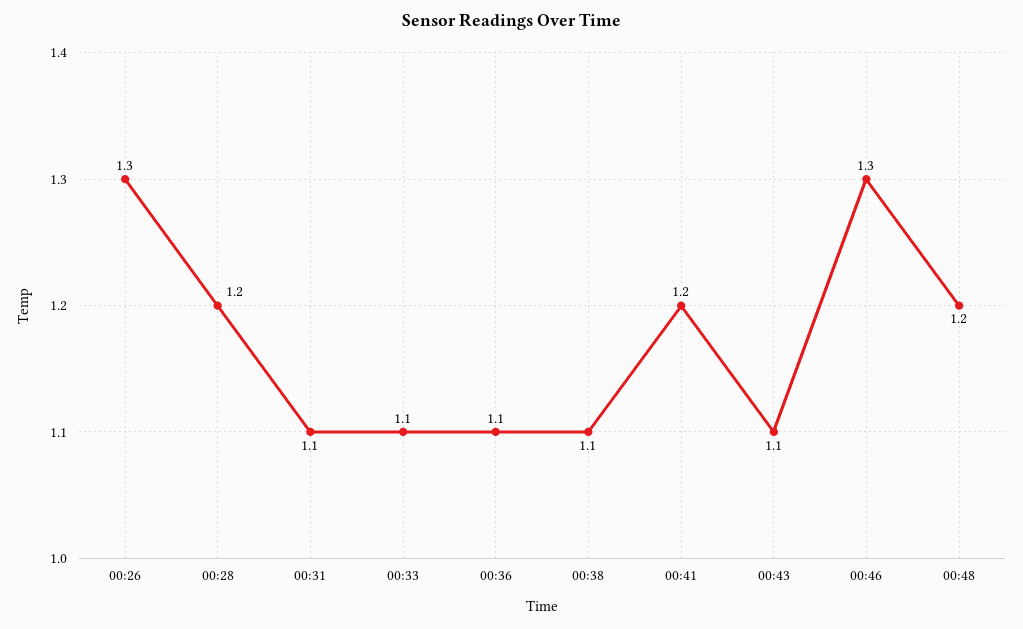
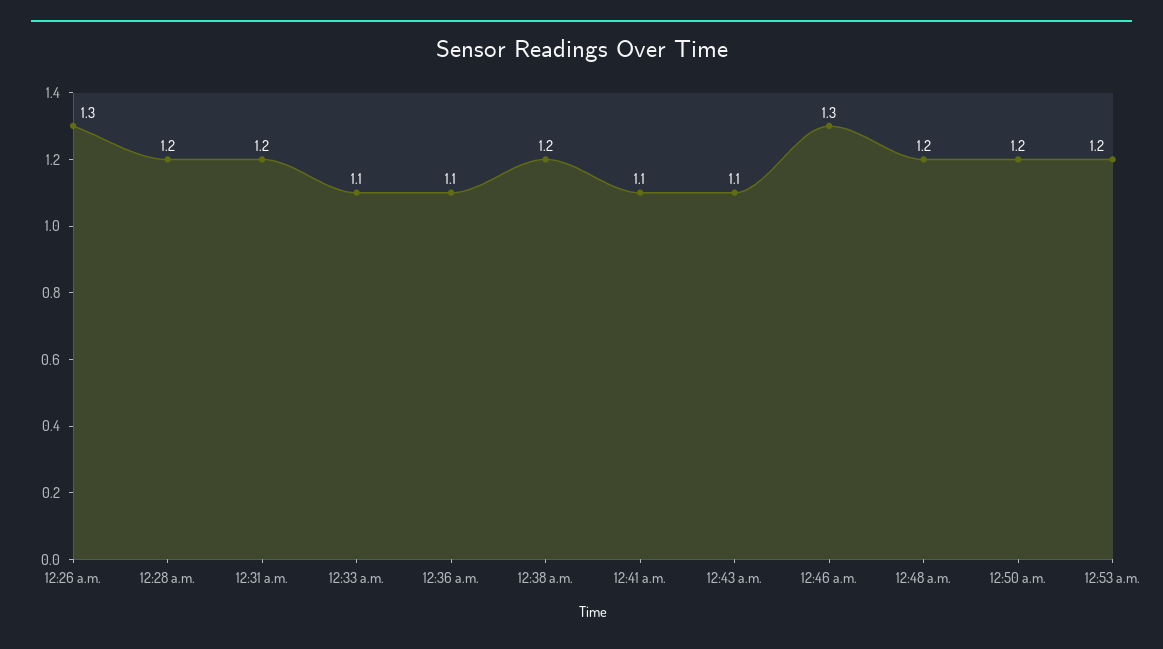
00:31: 1.1 -> 1.2
00:38: 1.1 -> 1.2
00:41: 1.2 -> 1.1
12:50 a.m.: none -> 1.2
12:53 a.m.: none -> 1.2

